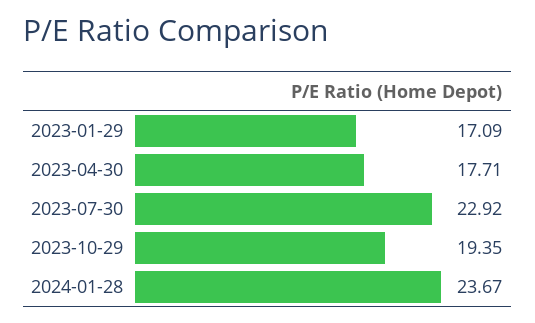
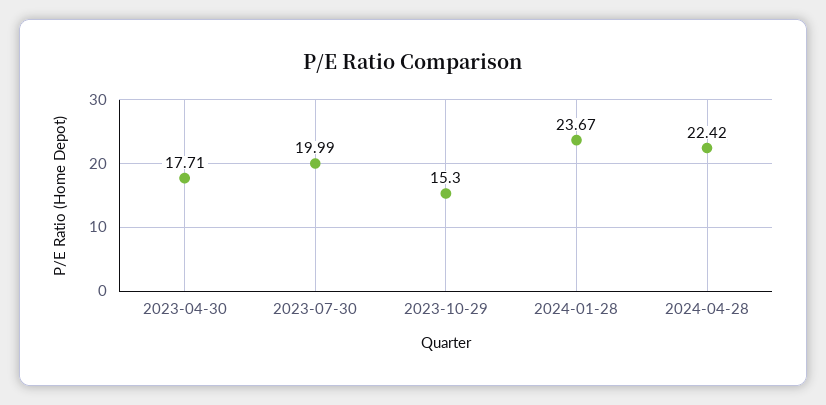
2023-01-29: 17.09 -> none
2023-07-30: 22.92 -> 19.99
2023-10-29: 19.35 -> 15.3
2024-04-28: none -> 22.42

